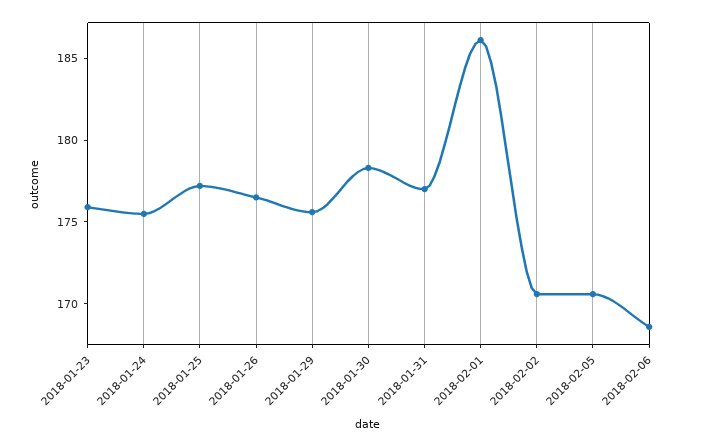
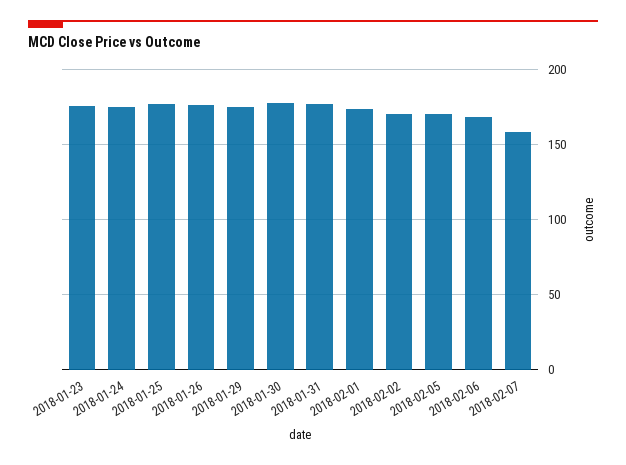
2018-02-01: 186 -> 175
2018-02-07: none -> 160

